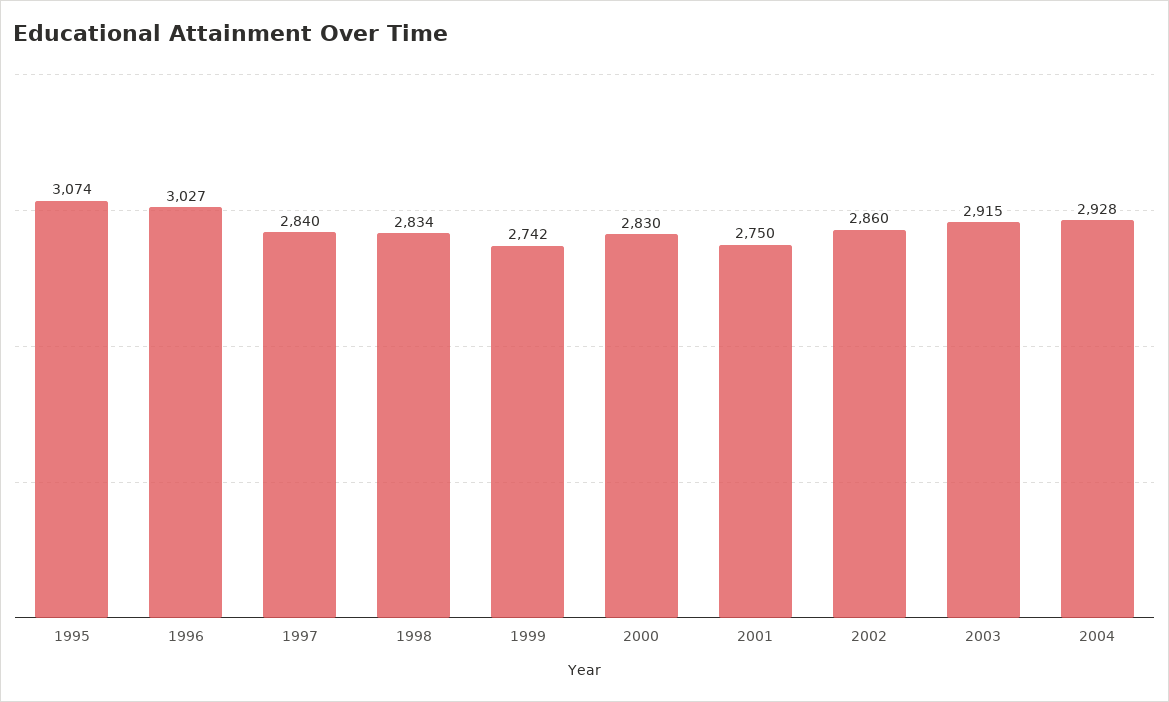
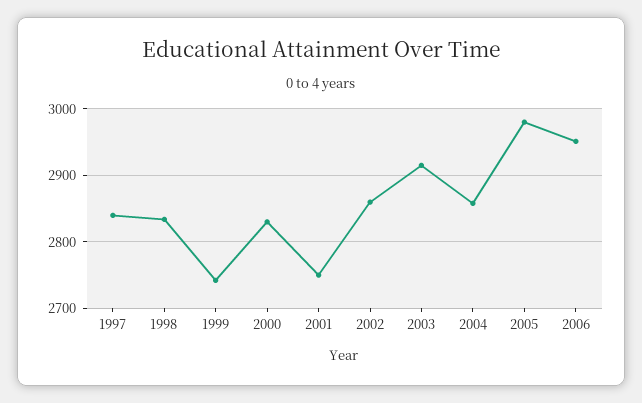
1995: 3074 -> none
1996: 3027 -> none
2004: 2928 -> 2860
2005: none -> 2980
2006: none -> 2950

